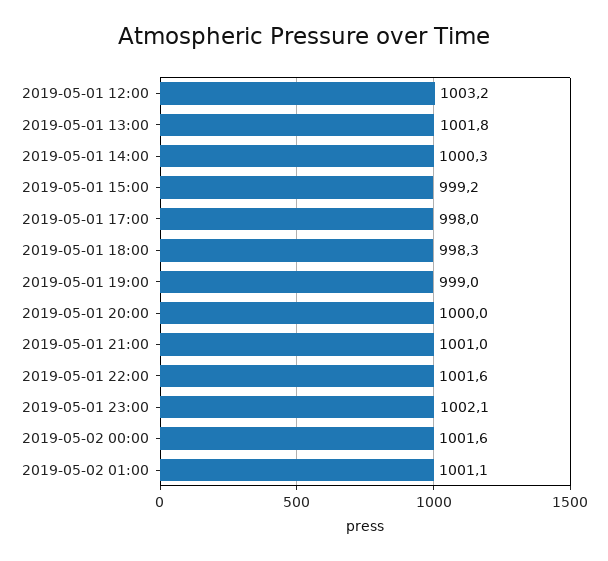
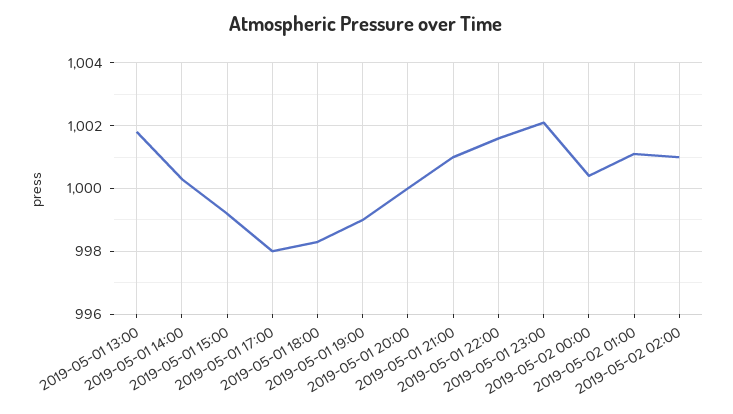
2019-05-01 12:00: 1003.2 -> none
2019-05-02 00:00: 1001.6 -> 1000.5
2019-05-02 02:00: none -> 1001

